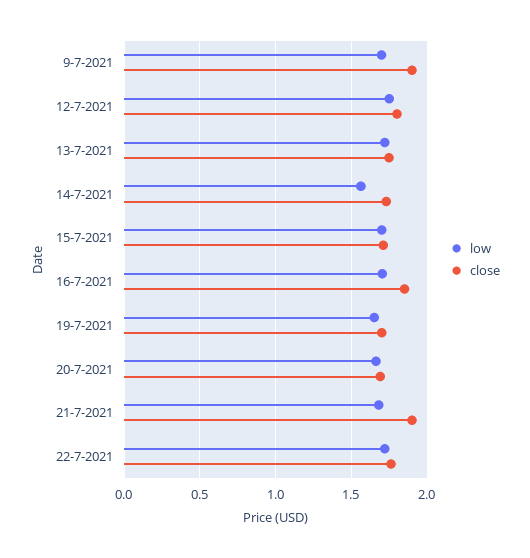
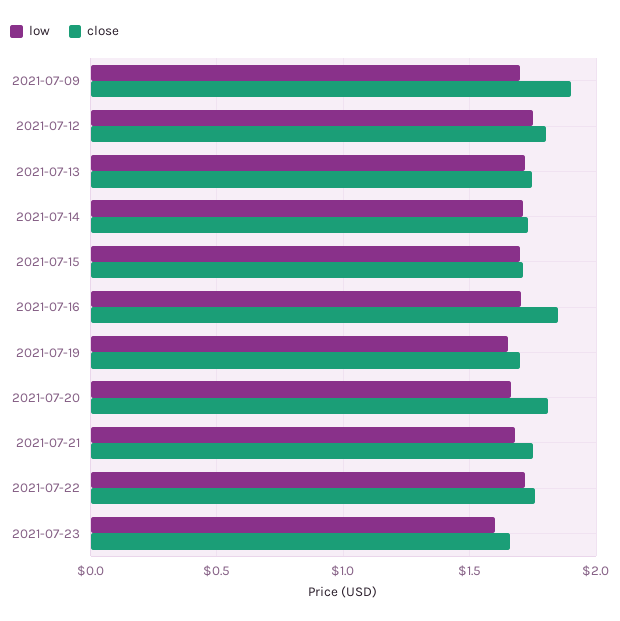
low, 14-7-2021: 1.55 -> 1.7
close, 20-7-2021: 1.7 -> 1.8
close, 21-7-2021: 1.9 -> 1.75
low, 2021-07-23: none -> 1.6
close, 2021-07-23: none -> 1.65

